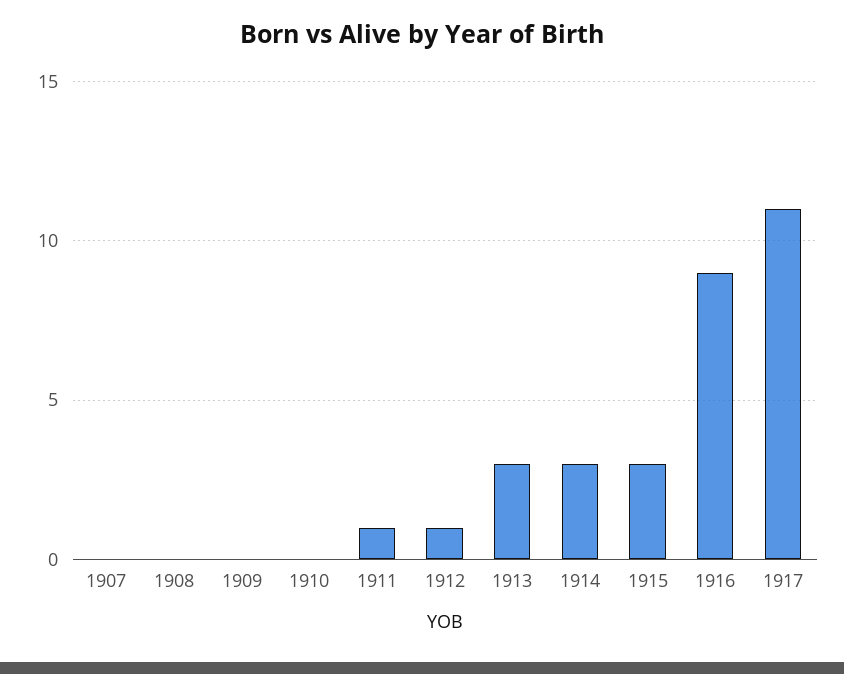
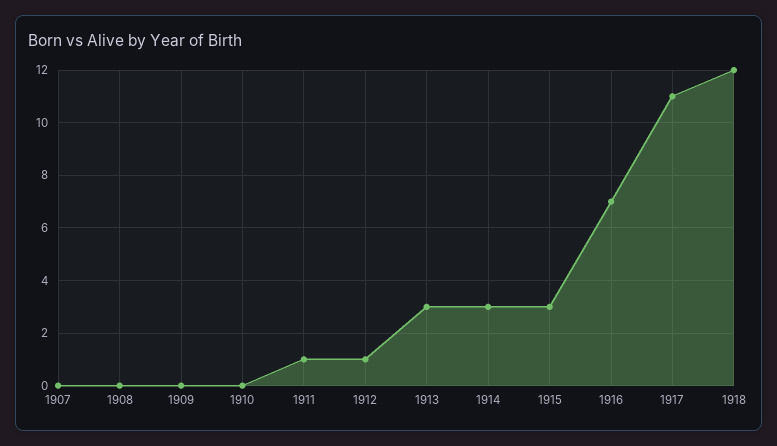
1916: 9 -> 7
1918: none -> 12

